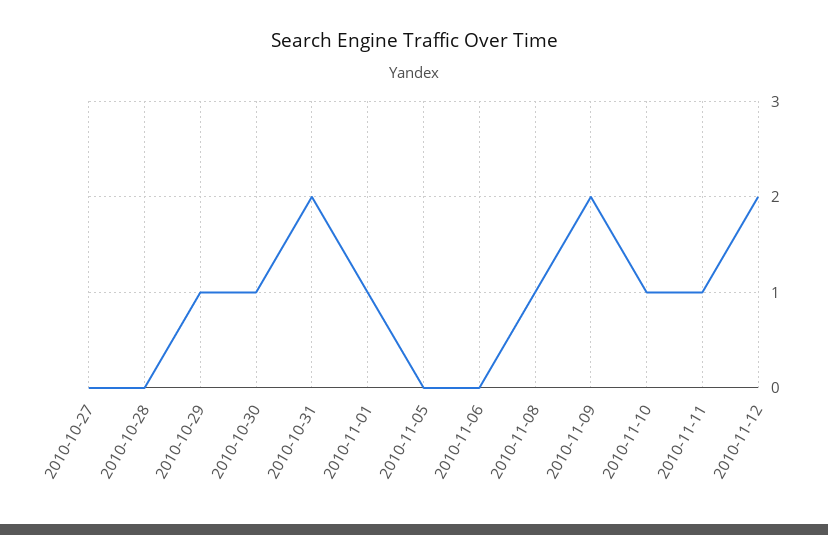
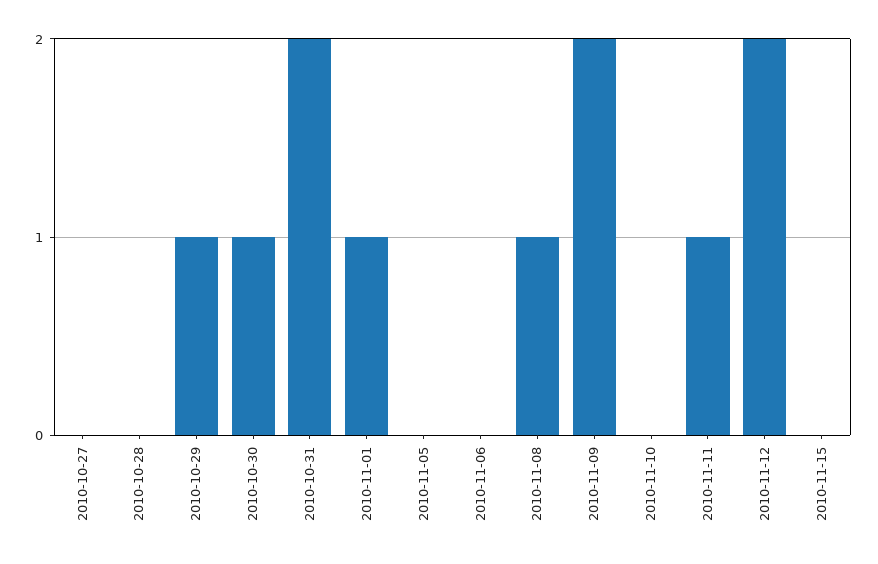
2010-11-10: 1 -> 0
2010-11-15: none -> 0

